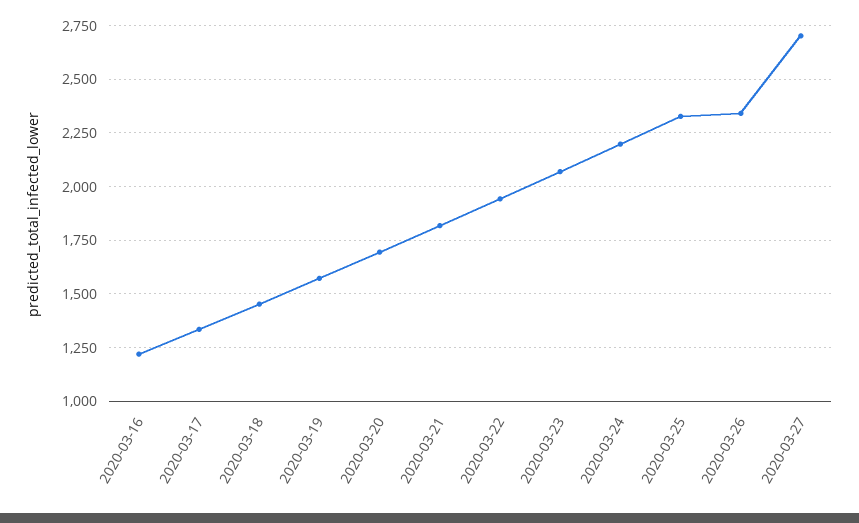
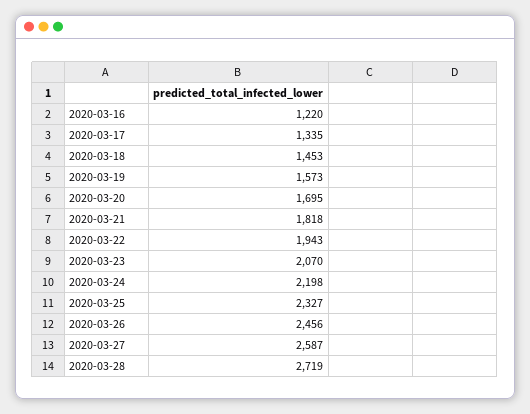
2020-03-26: 2350 -> 2456
2020-03-27: 2700 -> 2587
2020-03-28: none -> 2719

